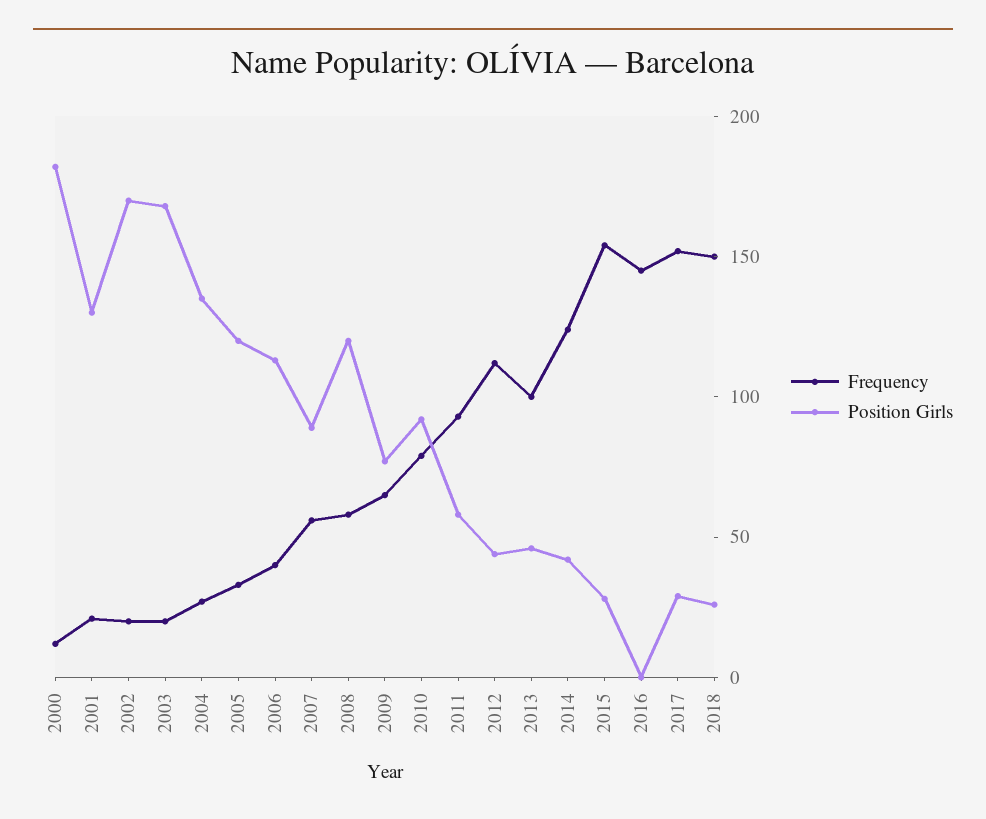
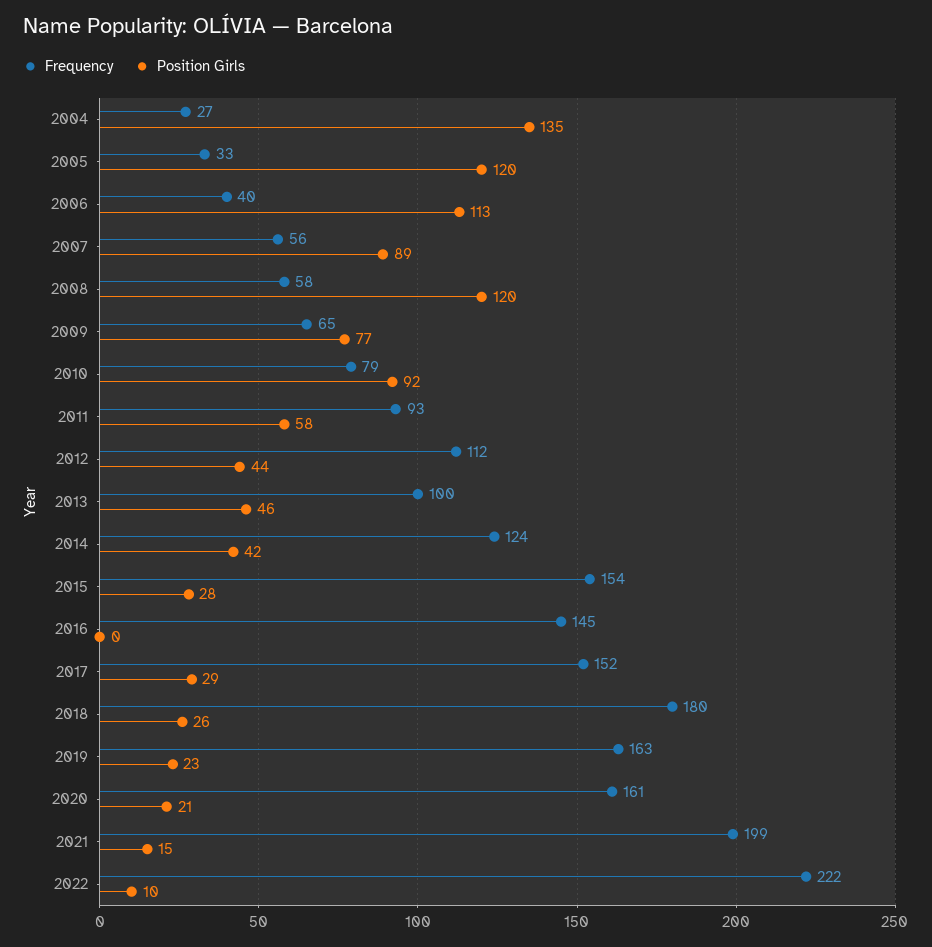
Frequency, 2000: 10 -> none
Position Girls, 2000: 180 -> none
Frequency, 2001: 20 -> none
Position Girls, 2001: 130 -> none
Frequency, 2002: 20 -> none
Position Girls, 2002: 170 -> none
Frequency, 2003: 20 -> none
Position Girls, 2003: 170 -> none
Frequency, 2018: 150 -> 180
Frequency, 2019: none -> 163
Position Girls, 2019: none -> 23
Frequency, 2020: none -> 161
Position Girls, 2020: none -> 21
Frequency, 2021: none -> 199
Position Girls, 2021: none -> 15
Frequency, 2022: none -> 222
Position Girls, 2022: none -> 10

